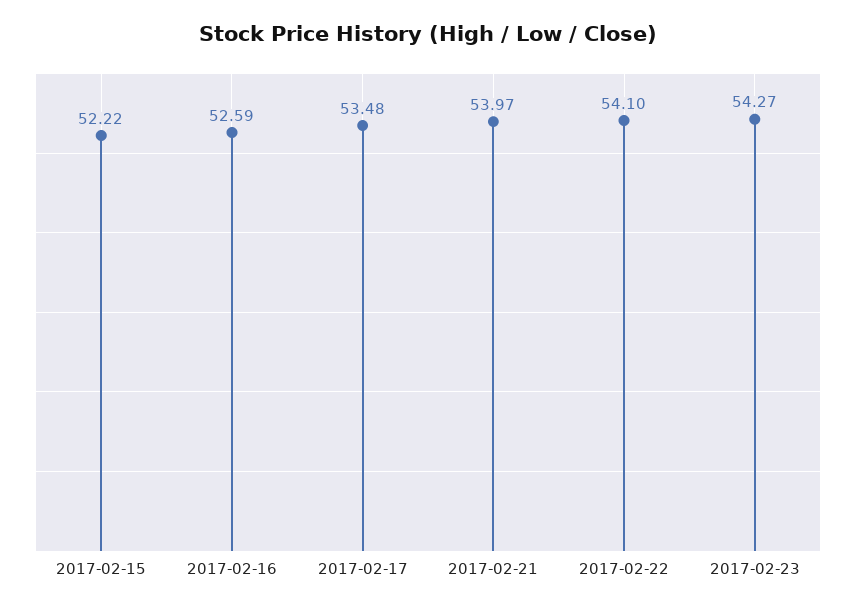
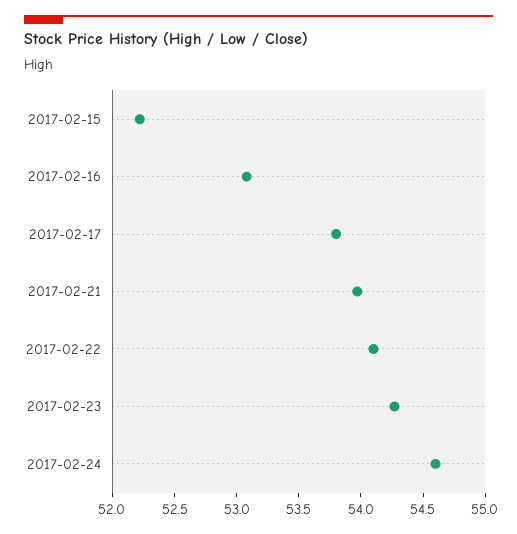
2017-02-16: 52.59 -> 53.1
2017-02-17: 53.48 -> 53.8
2017-02-24: none -> 54.6

